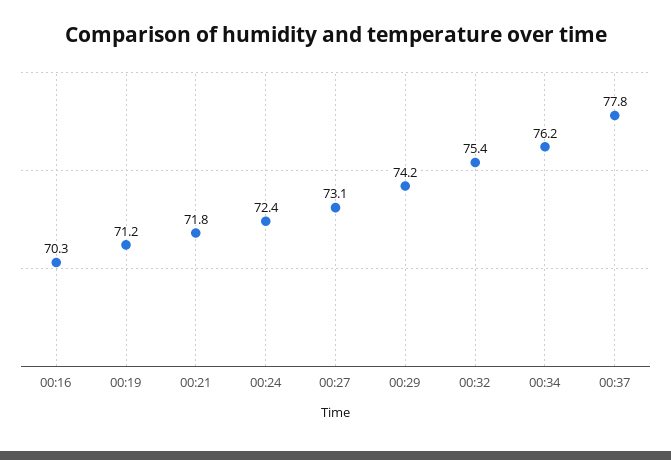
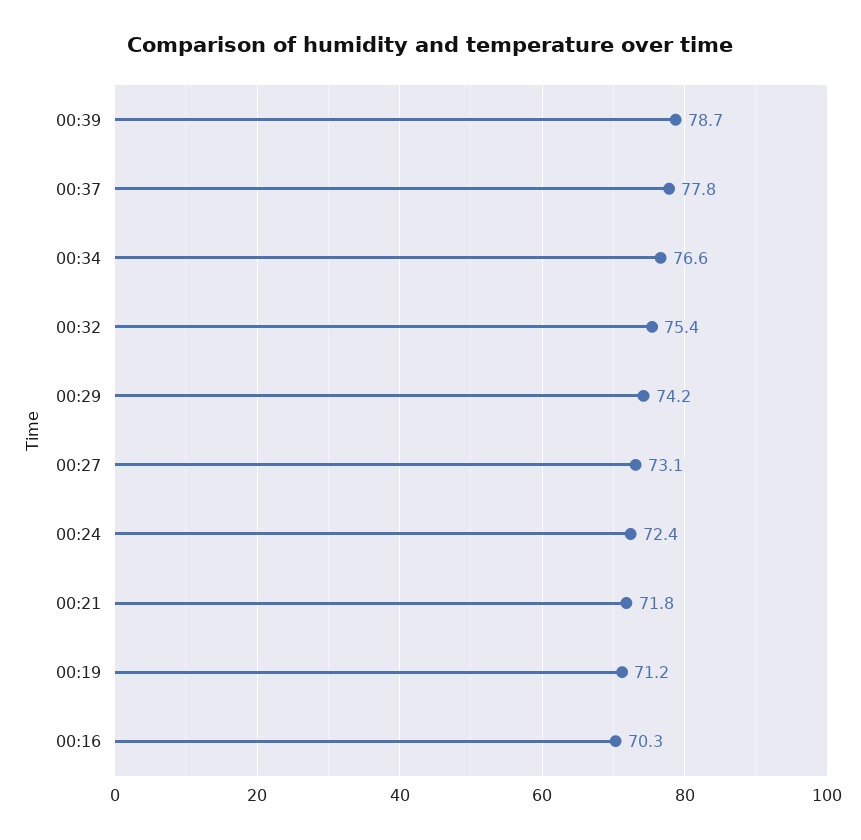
00:34: 76.2 -> 76.6
00:39: none -> 78.7

